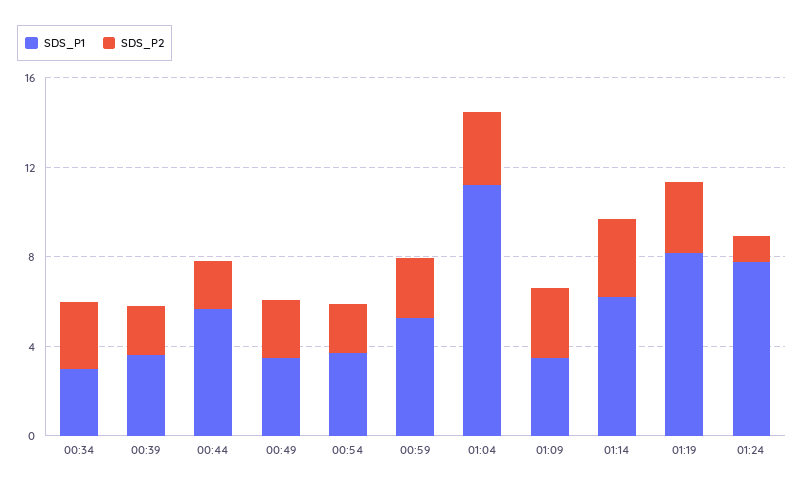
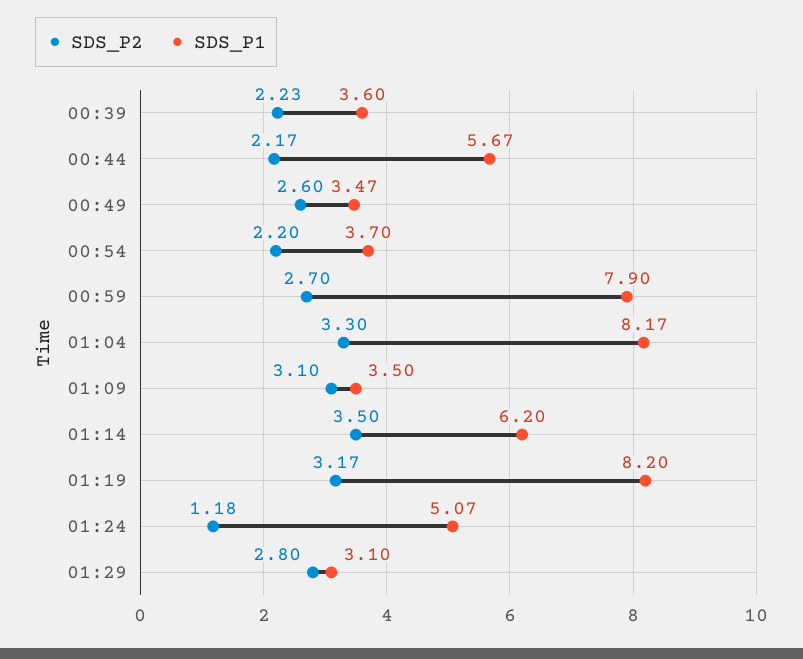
SDS_P1, 00:34: 3 -> none
SDS_P2, 00:34: 3 -> none
SDS_P1, 00:59: 5 -> 7.9
SDS_P1, 01:04: 11 -> 8.17
SDS_P1, 01:24: 8 -> 5.07
SDS_P2, 01:29: none -> 2.8
SDS_P1, 01:29: none -> 3.1

